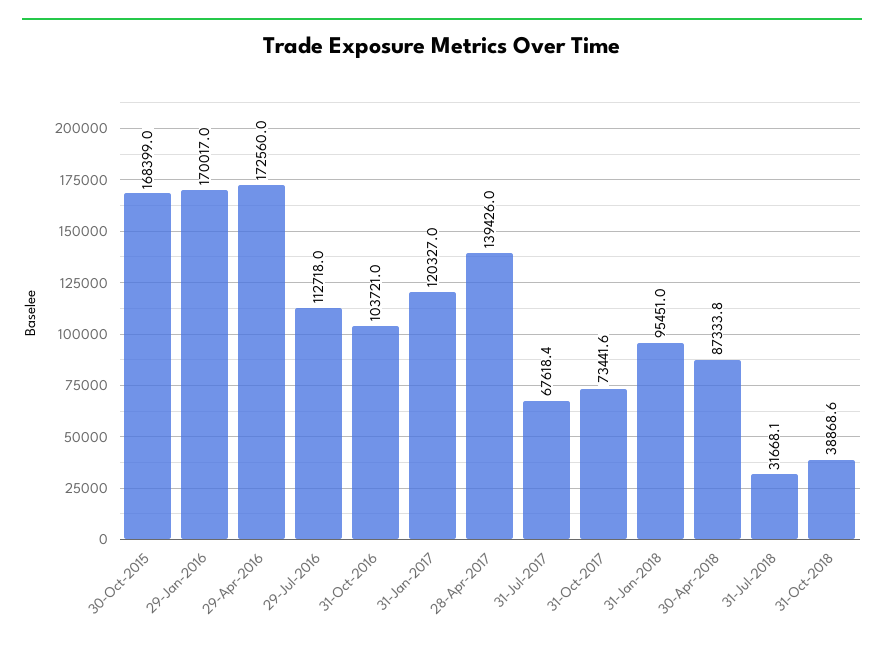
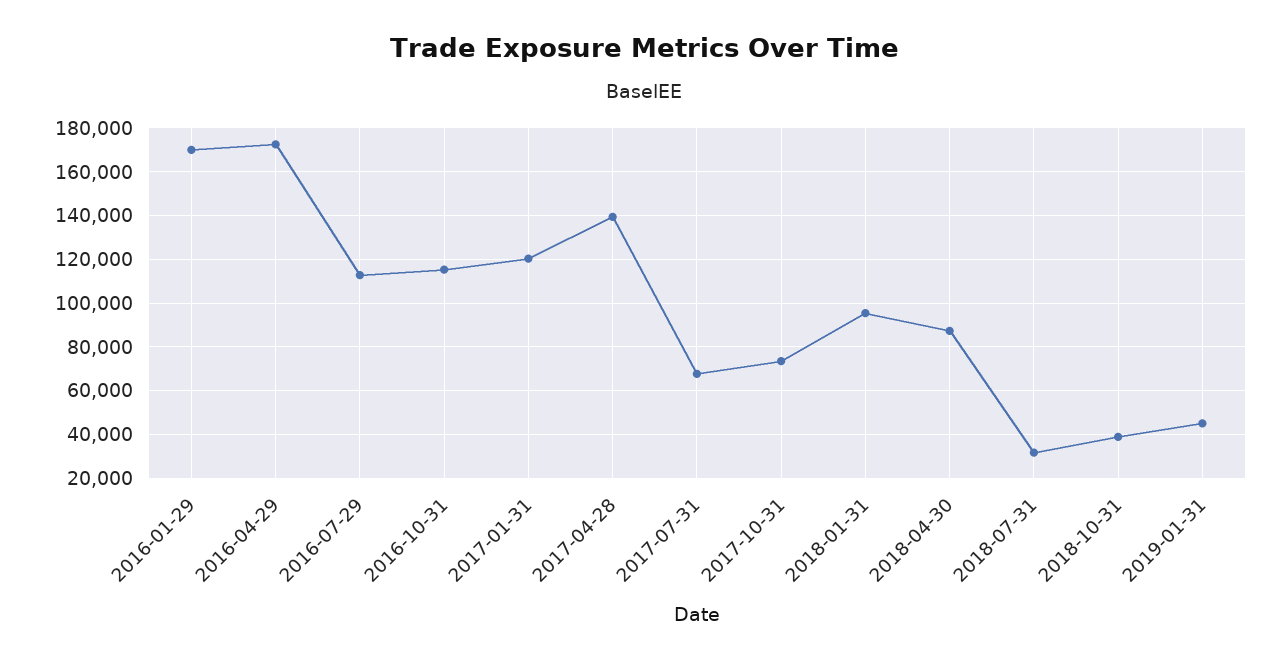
30-Oct-2015: 168399 -> none
31-Oct-2016: 103721 -> 115000
2019-01-31: none -> 45000

